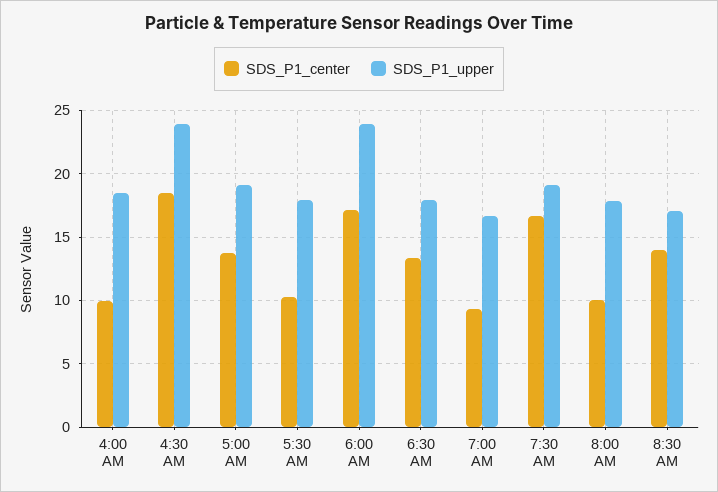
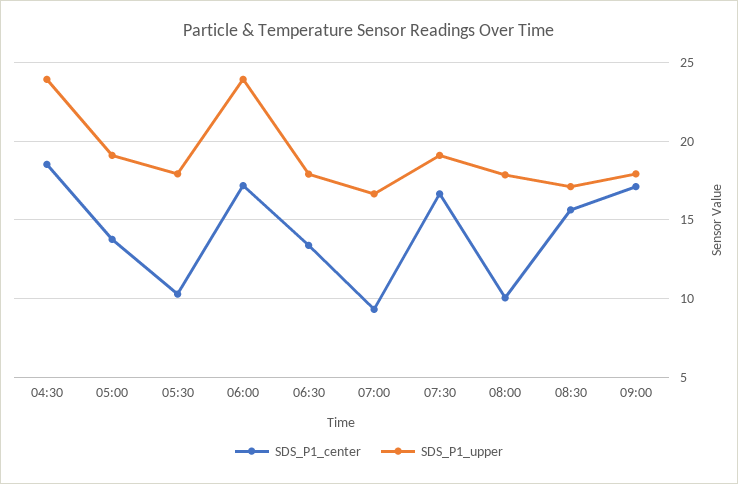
SDS_P1_center, 4:00 AM: 10 -> none
SDS_P1_upper, 4:00 AM: 18.5 -> none
SDS_P1_center, 8:30 AM: 14 -> 15.5
SDS_P1_center, 09:00: none -> 17
SDS_P1_upper, 09:00: none -> 18

